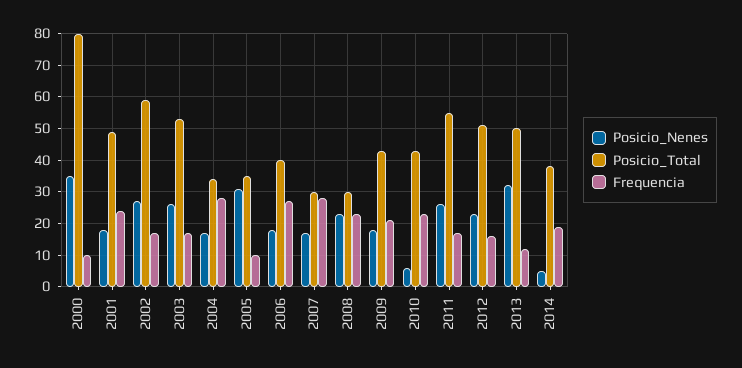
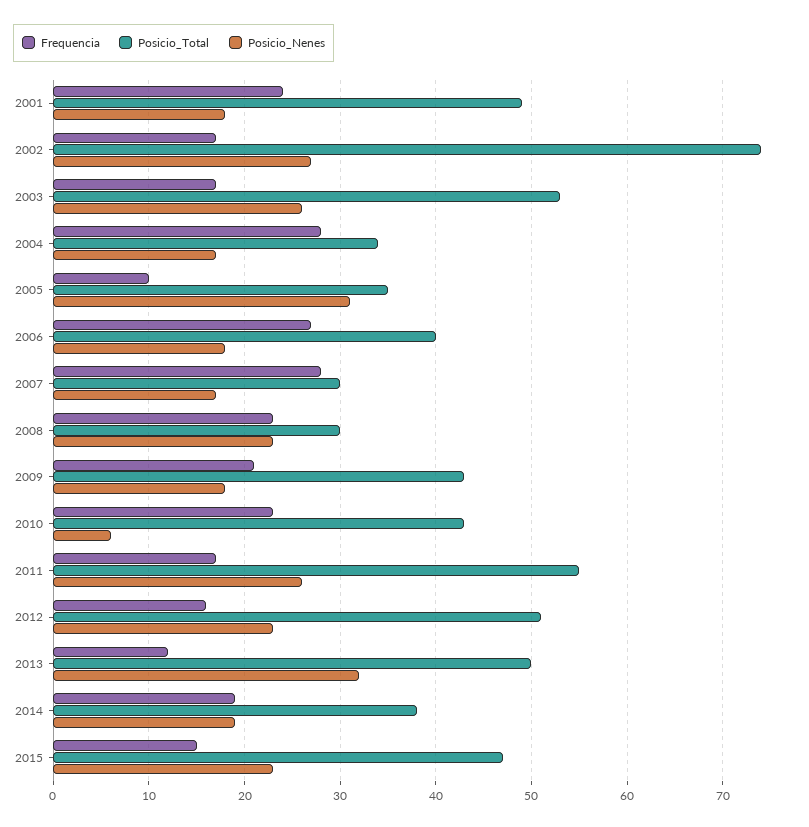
Posicio_Nenes, 2000: 35 -> none
Posicio_Total, 2000: 80 -> none
Frequencia, 2000: 10 -> none
Posicio_Total, 2002: 60 -> 74
Posicio_Nenes, 2014: 5 -> 19
Frequencia, 2015: none -> 15
Posicio_Total, 2015: none -> 47
Posicio_Nenes, 2015: none -> 23

